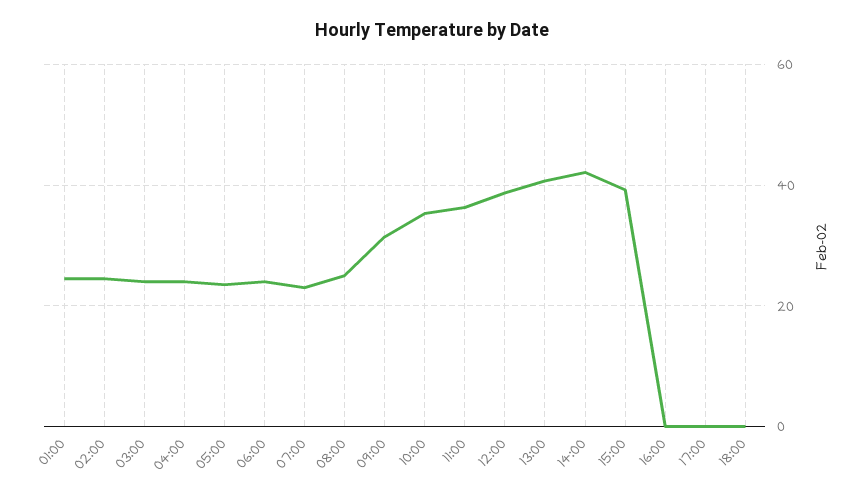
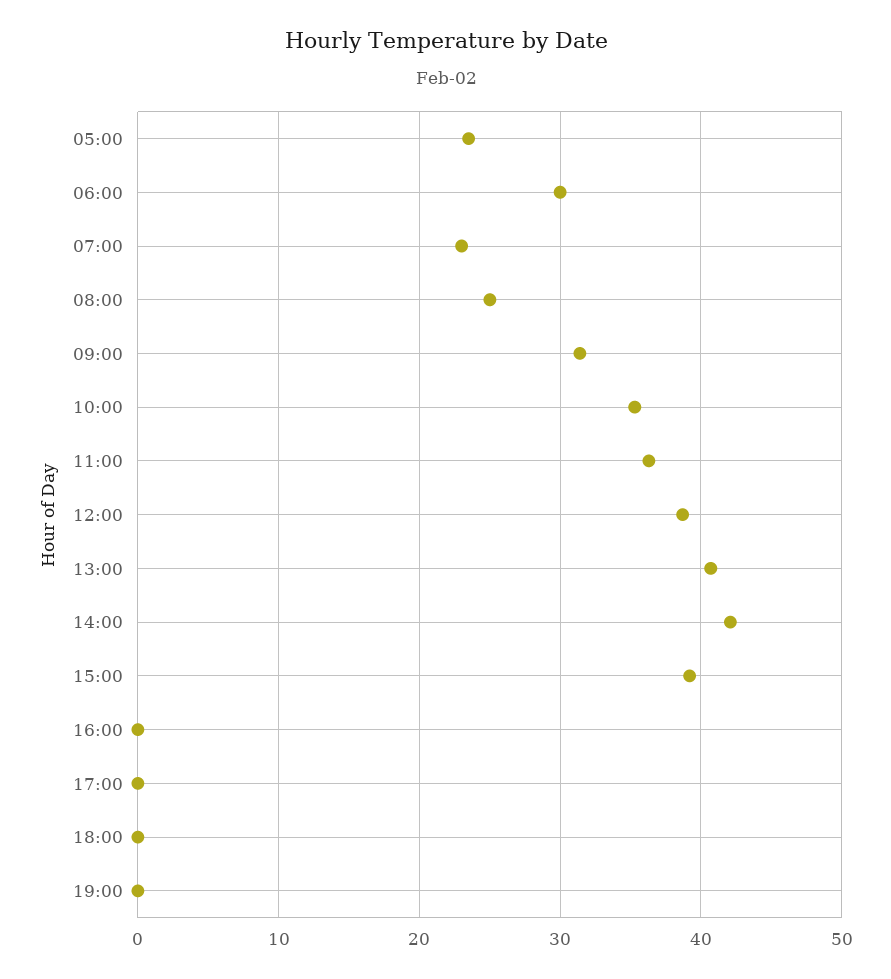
01:00: 24 -> none
02:00: 24 -> none
03:00: 24 -> none
04:00: 24 -> none
06:00: 24 -> 30
19:00: none -> 0

